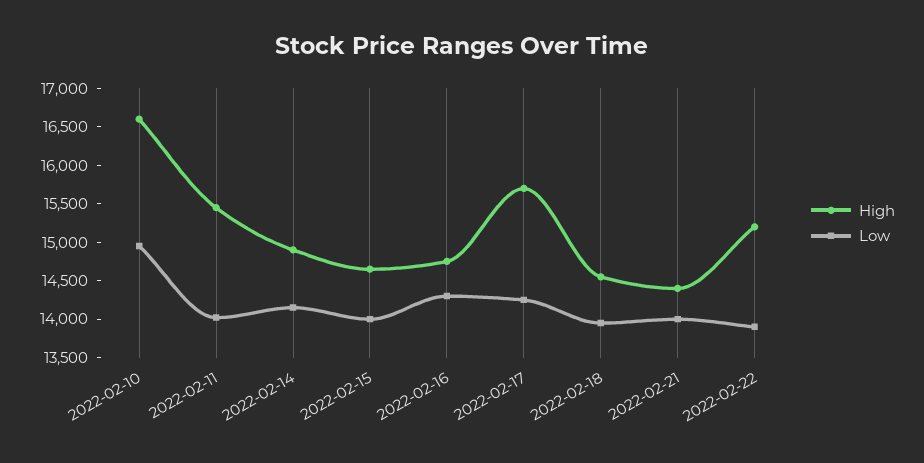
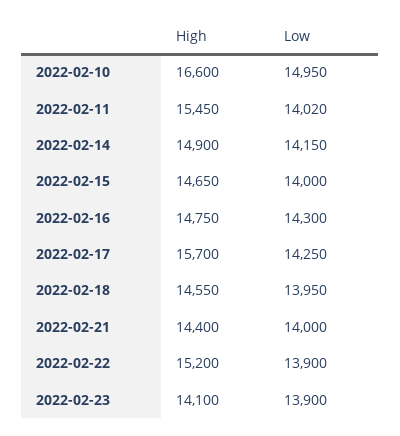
High, 2022-02-23: none -> 14100
Low, 2022-02-23: none -> 13900

